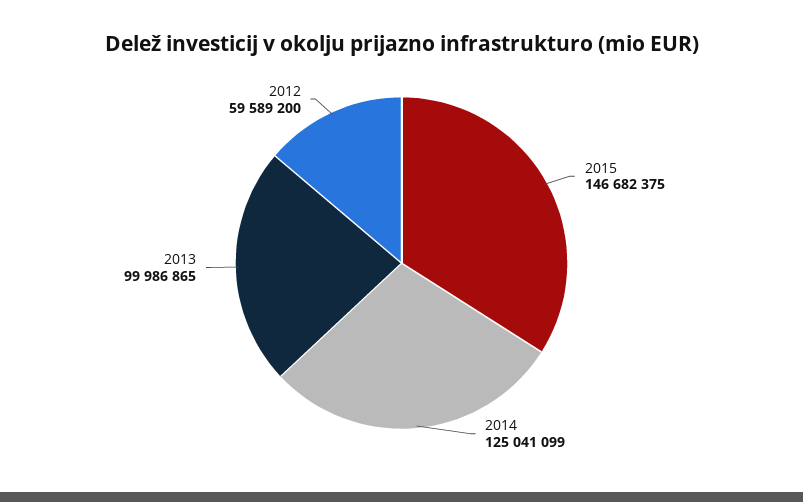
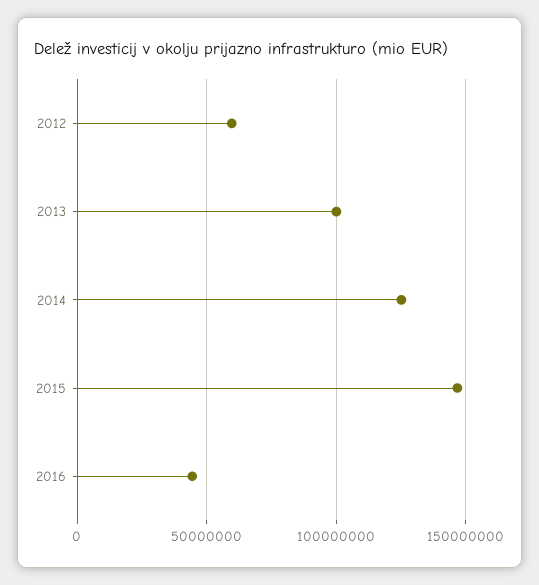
2016: none -> 45000000

